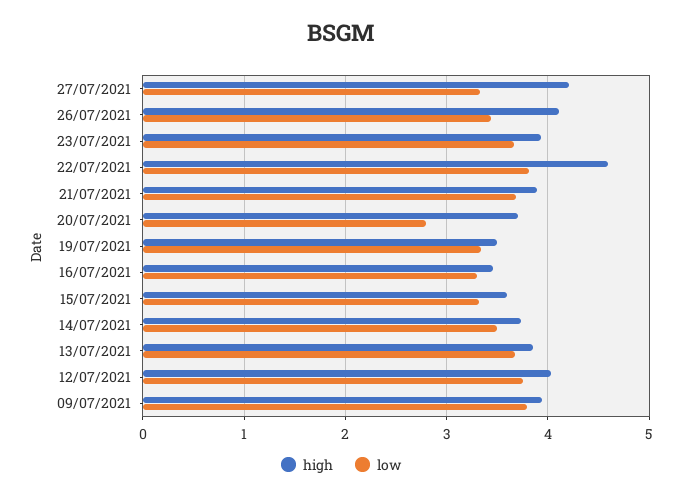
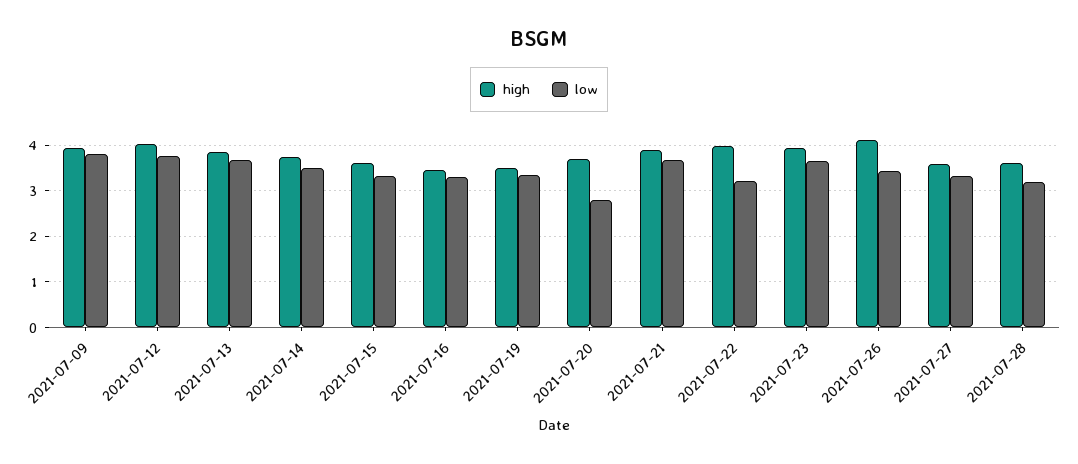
high, 27/07/2021: 4.2 -> 3.6
high, 22/07/2021: 4.6 -> 4
low, 22/07/2021: 3.8 -> 3.2
high, 2021-07-28: none -> 3.6
low, 2021-07-28: none -> 3.2

